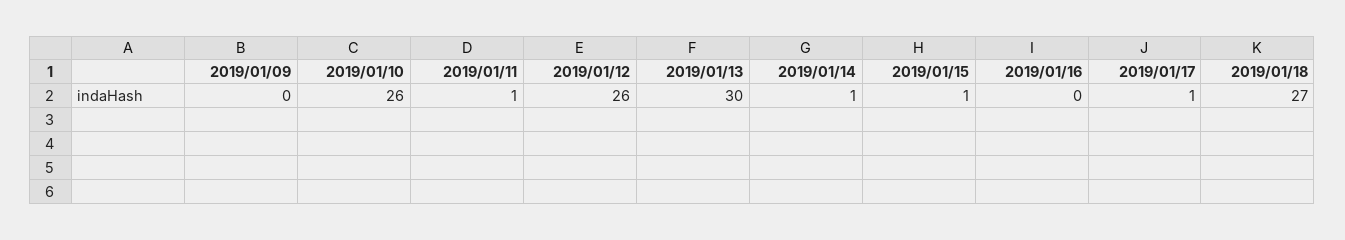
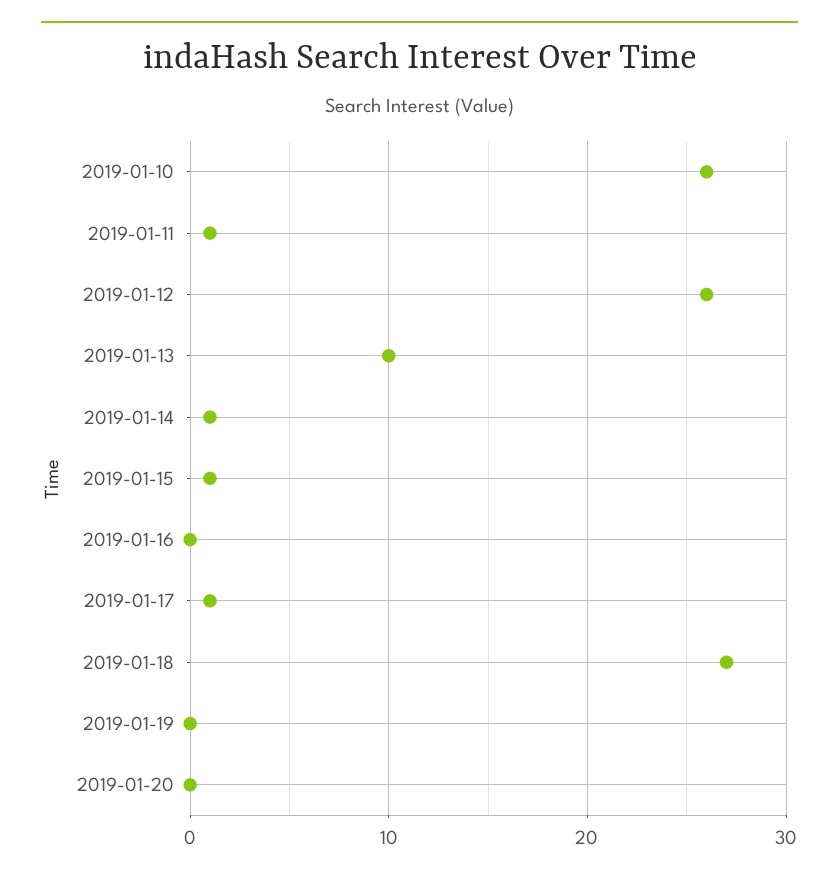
2019/01/09: 0 -> none
2019/01/13: 30 -> 10
2019-01-19: none -> 0
2019-01-20: none -> 0

